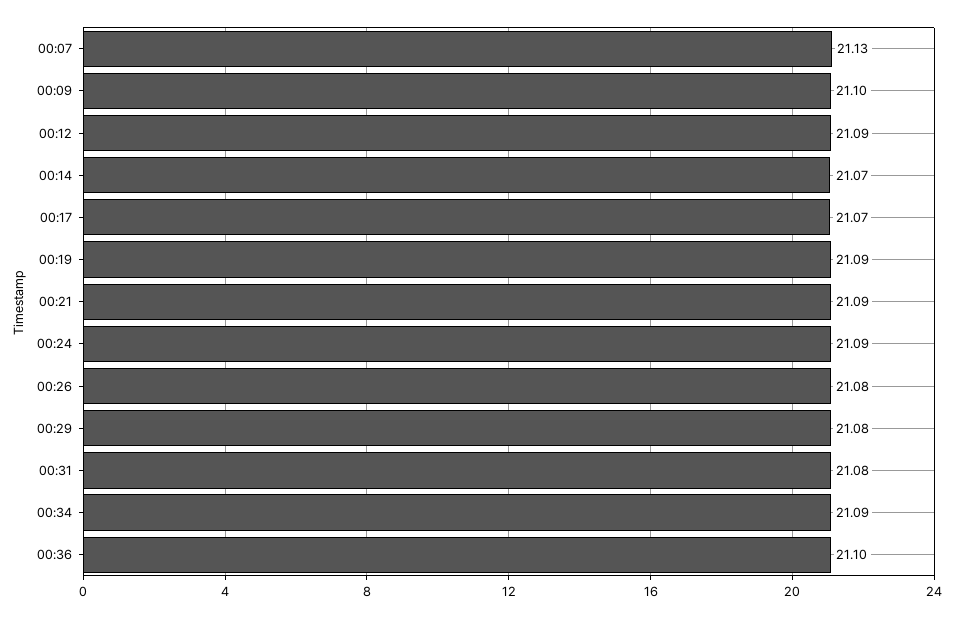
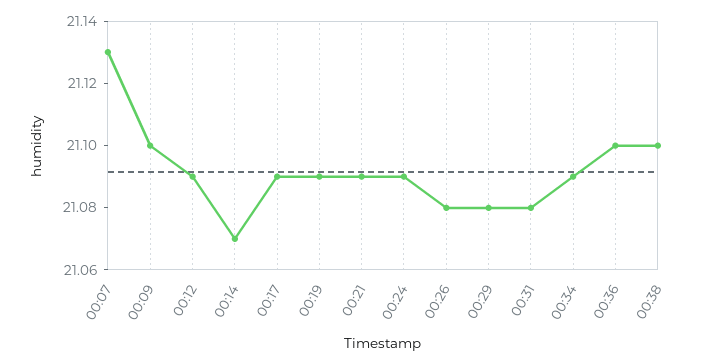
00:17: 21.07 -> 21.09
00:38: none -> 21.1

